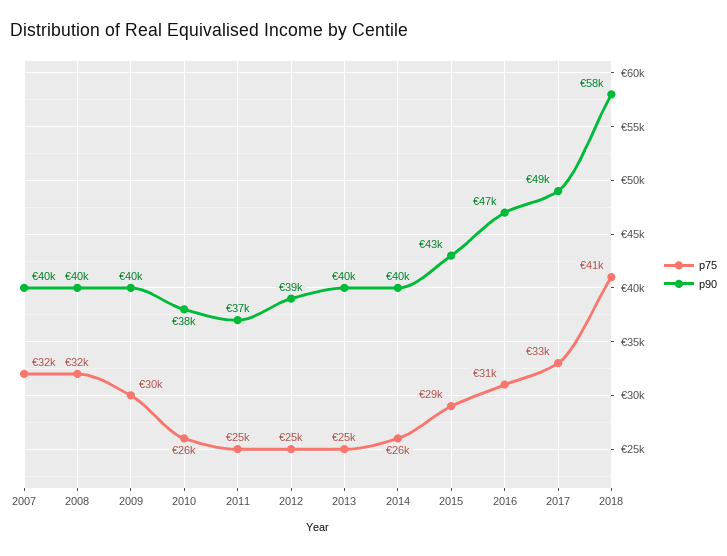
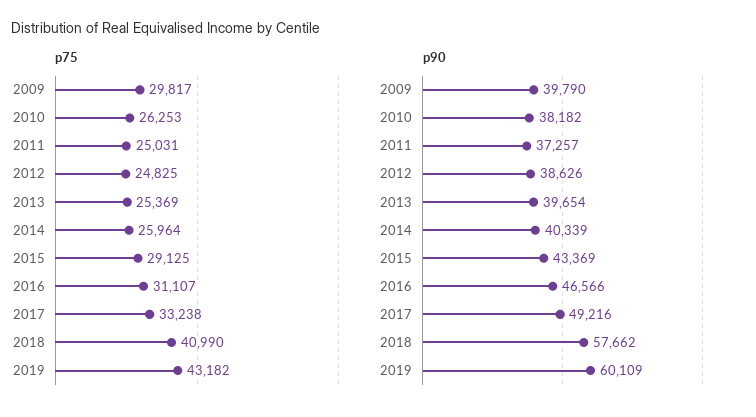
p75, 2007: 32000 -> none
p90, 2007: 40000 -> none
p75, 2008: 32000 -> none
p90, 2008: 40000 -> none
p75, 2019: none -> 43182
p90, 2019: none -> 60109

